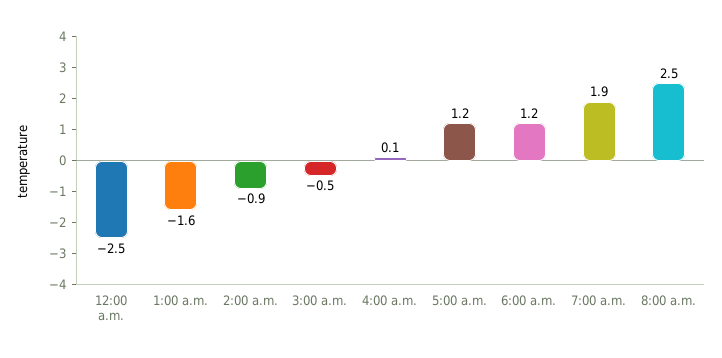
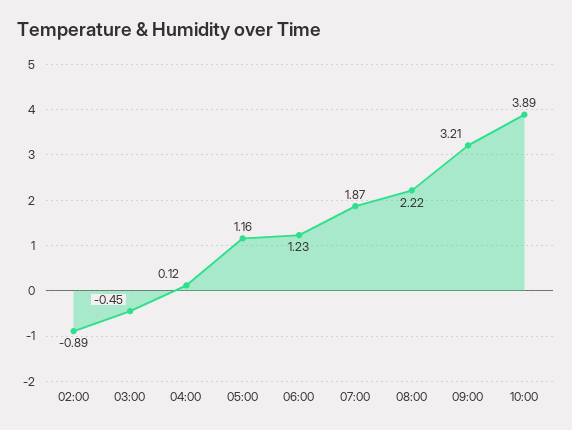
12:00 a.m.: -2.5 -> none
1:00 a.m.: -1.6 -> none
8:00 a.m.: 2.5 -> 2.22
09:00: none -> 3.21
10:00: none -> 3.89

